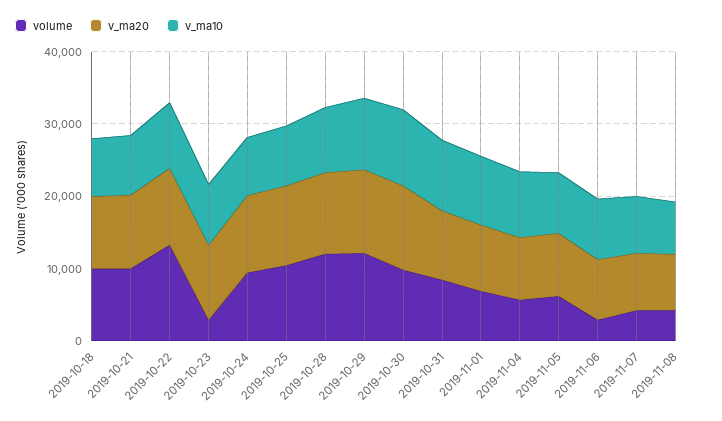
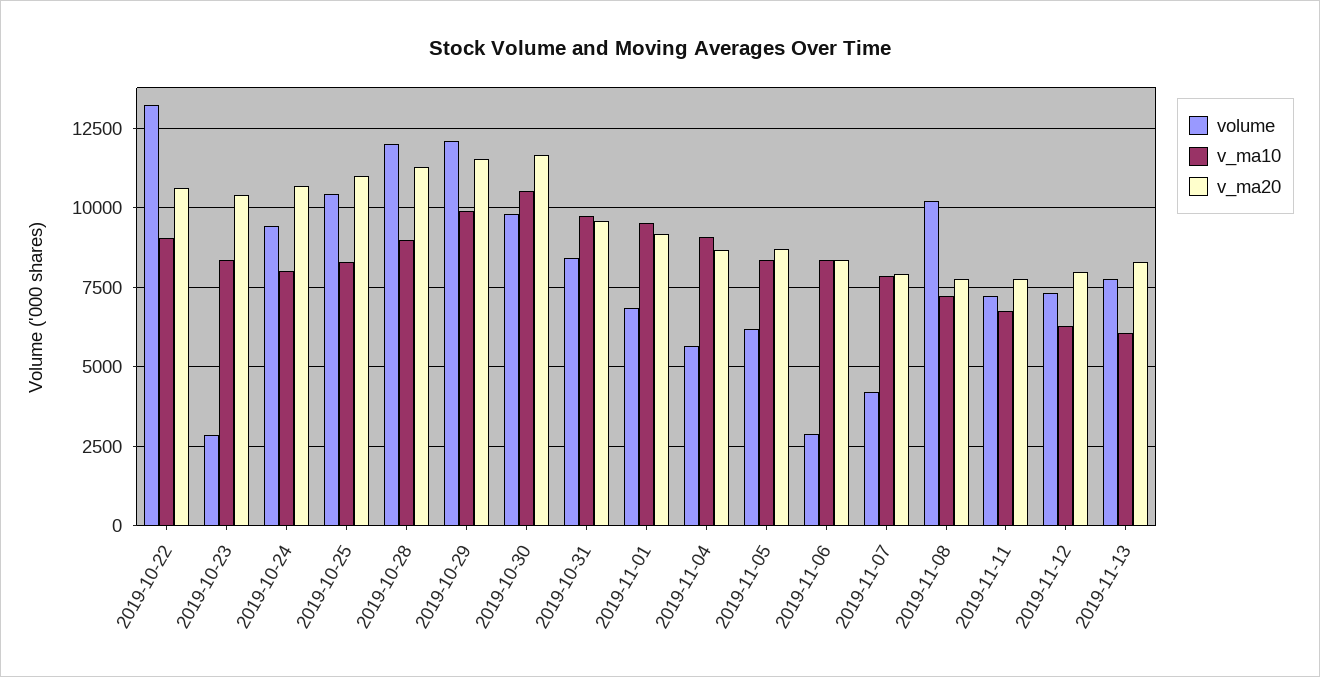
volume, 2019-10-18: 10000 -> none
v_ma20, 2019-10-18: 10000 -> none
v_ma10, 2019-10-18: 8000 -> none
volume, 2019-10-21: 10000 -> none
v_ma20, 2019-10-21: 10000 -> none
v_ma10, 2019-10-21: 8000 -> none
volume, 2019-11-08: 4000 -> 10250
volume, 2019-11-11: none -> 7250
v_ma10, 2019-11-11: none -> 6750
v_ma20, 2019-11-11: none -> 7750
volume, 2019-11-12: none -> 7250
v_ma10, 2019-11-12: none -> 6250
v_ma20, 2019-11-12: none -> 8000
volume, 2019-11-13: none -> 7750
v_ma10, 2019-11-13: none -> 6000
v_ma20, 2019-11-13: none -> 8250

